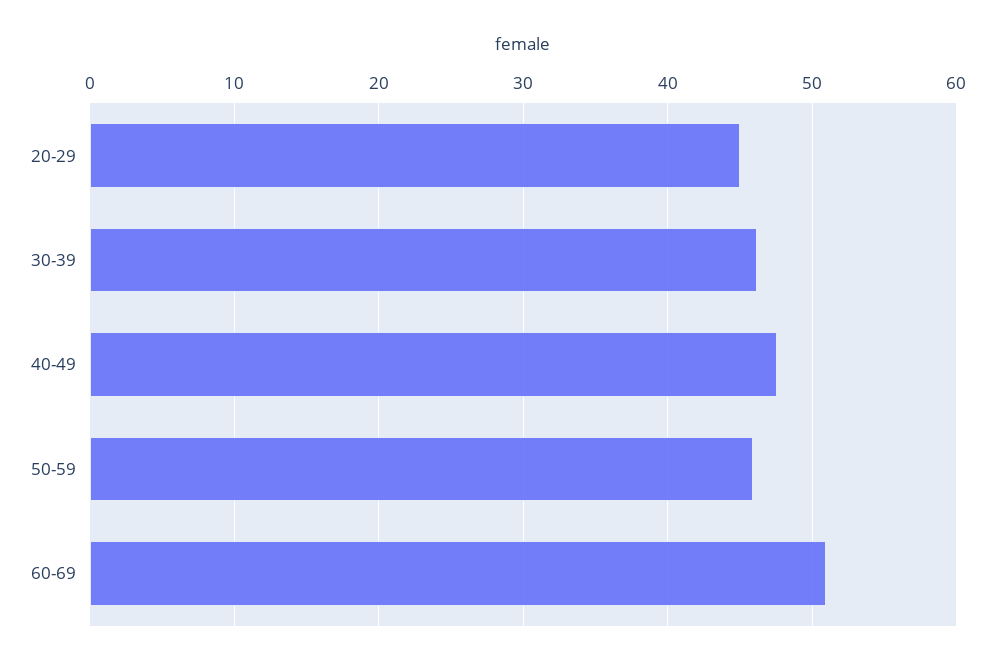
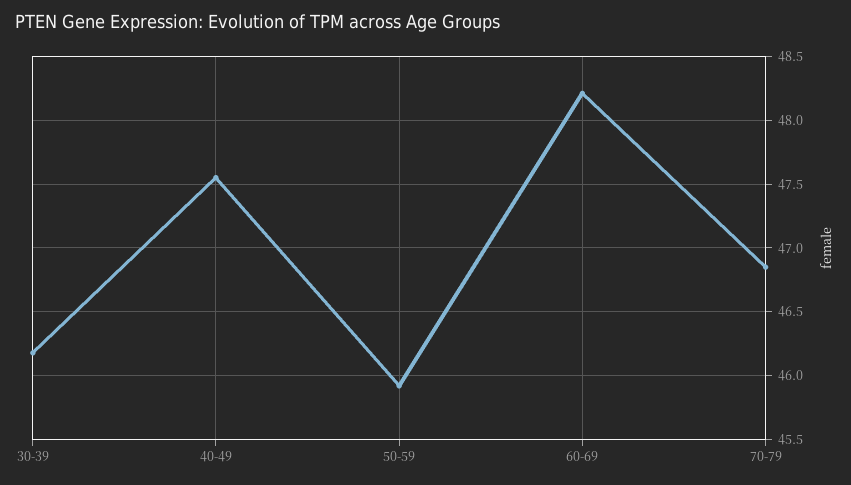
20-29: 45 -> none
60-69: 51 -> 48.2
70-79: none -> 46.85

